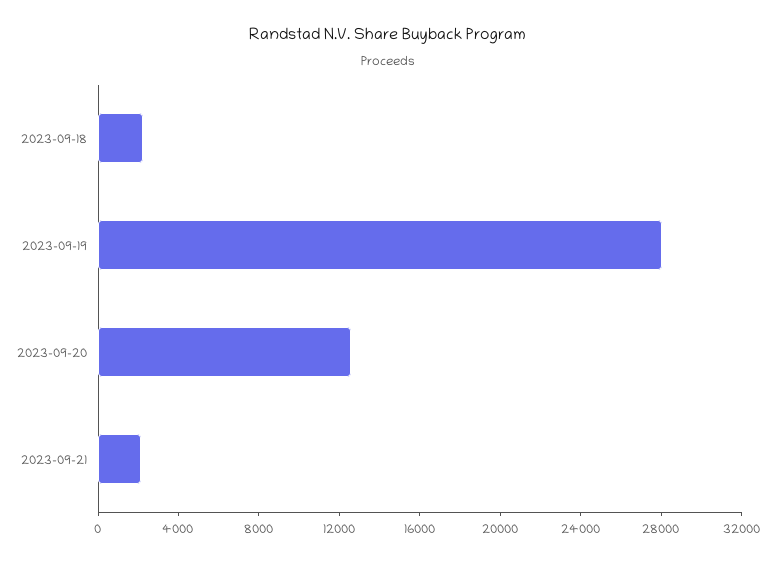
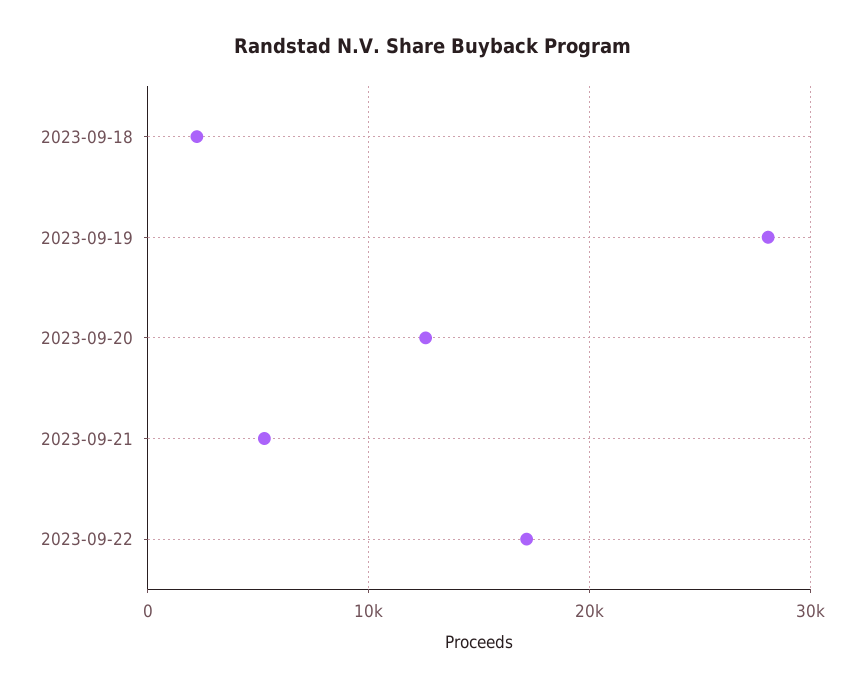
2023-09-21: 2000 -> 5000
2023-09-22: none -> 17000

